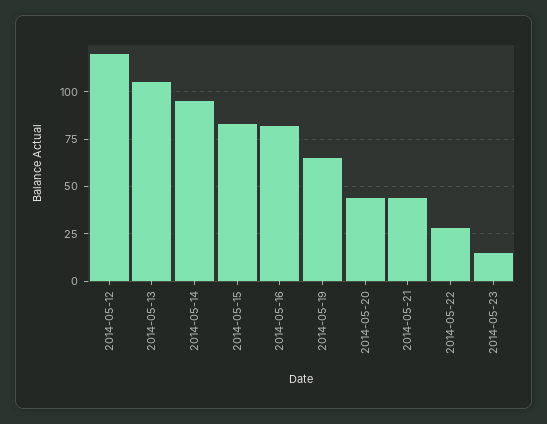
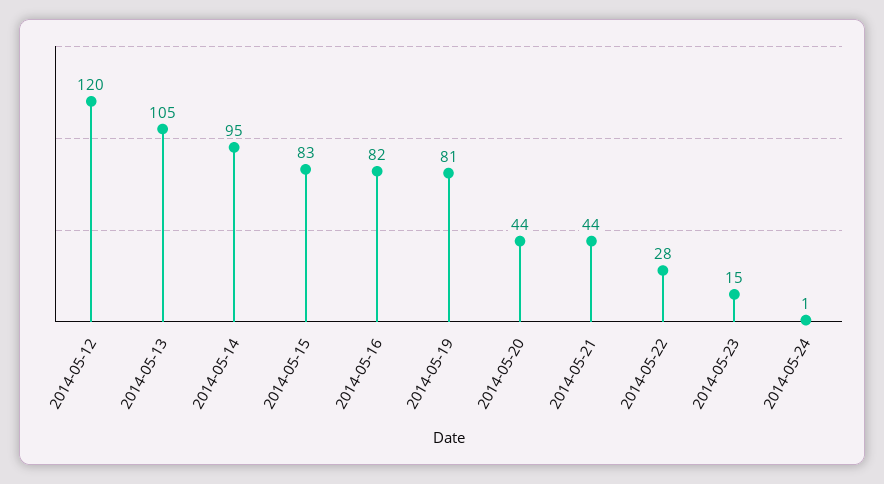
2014-05-19: 65 -> 81
2014-05-24: none -> 1

